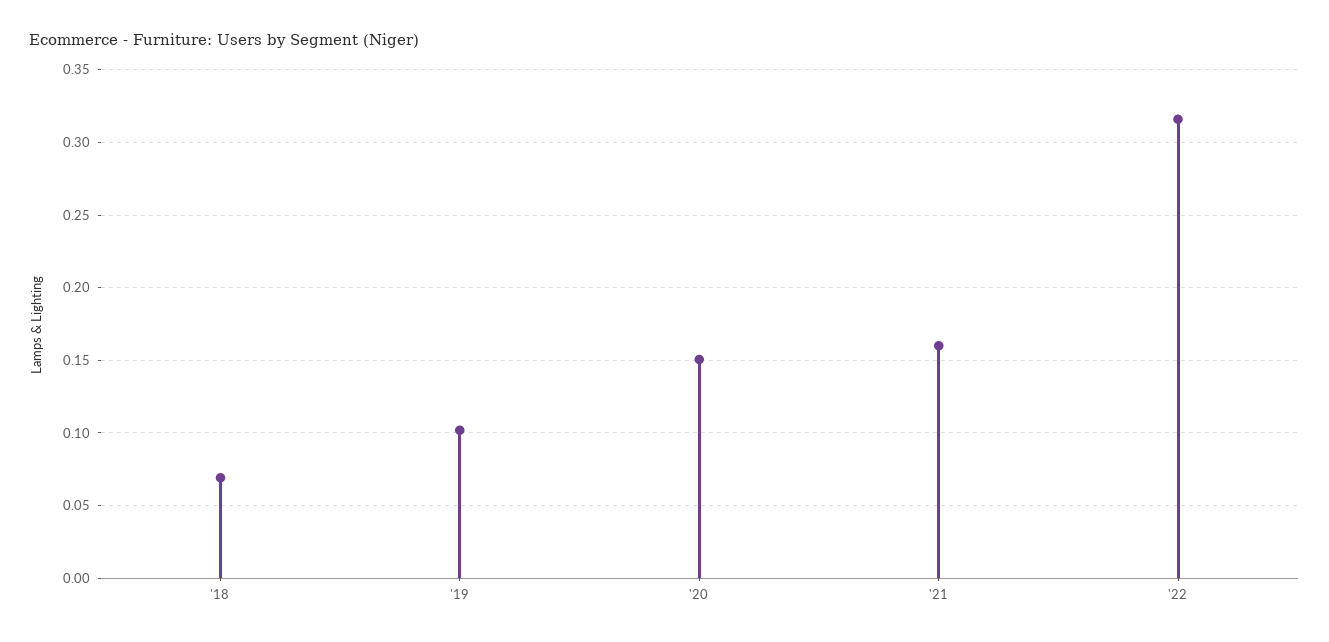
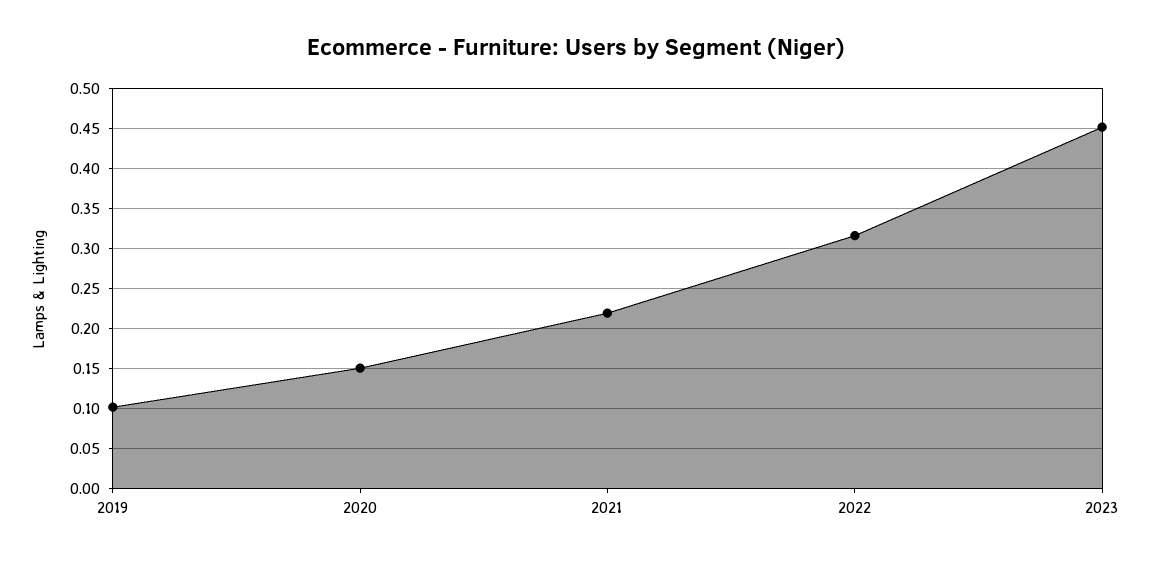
'18: 0.07 -> none
'21: 0.16 -> 0.22
2023: none -> 0.45

